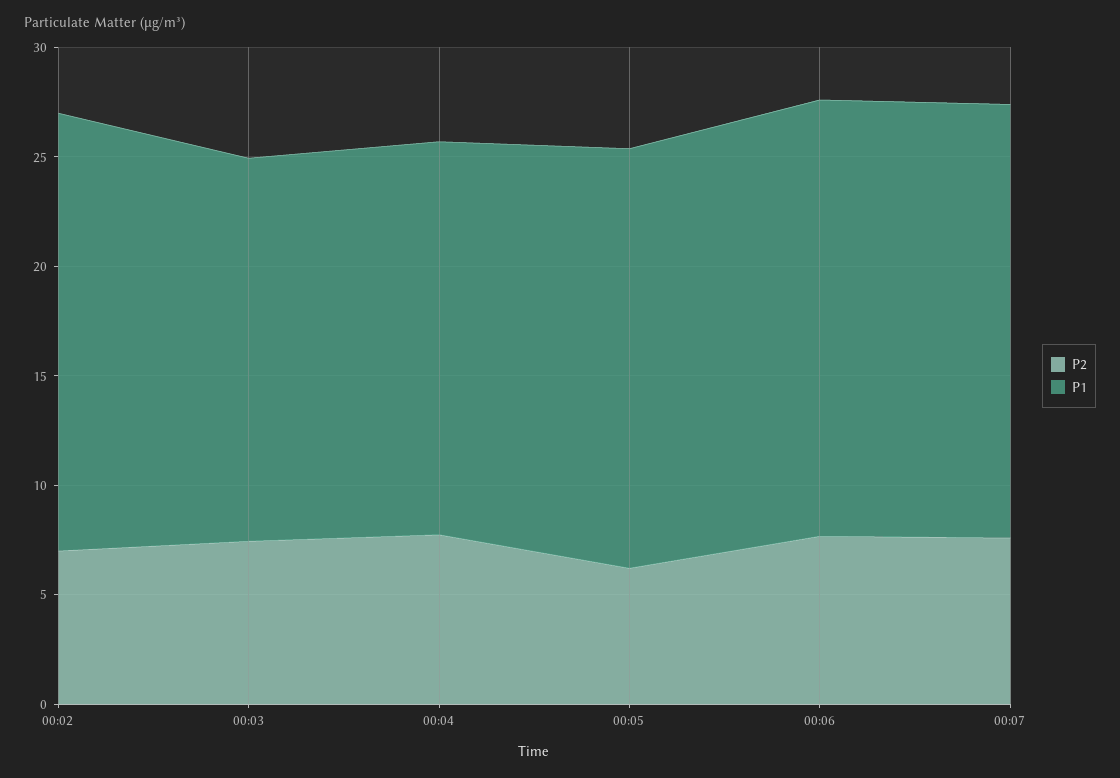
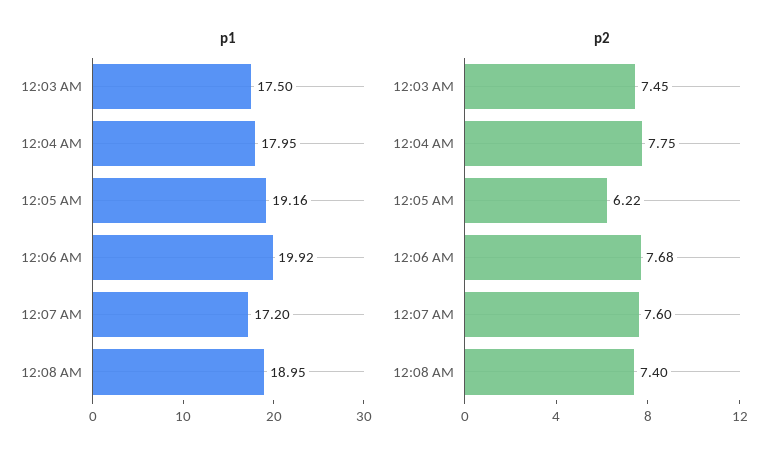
P2, 00:02: 7 -> none
P1, 00:02: 20 -> none
P1, 00:07: 20 -> 17.2
P1, 12:08 AM: none -> 18.95
P2, 12:08 AM: none -> 7.4

